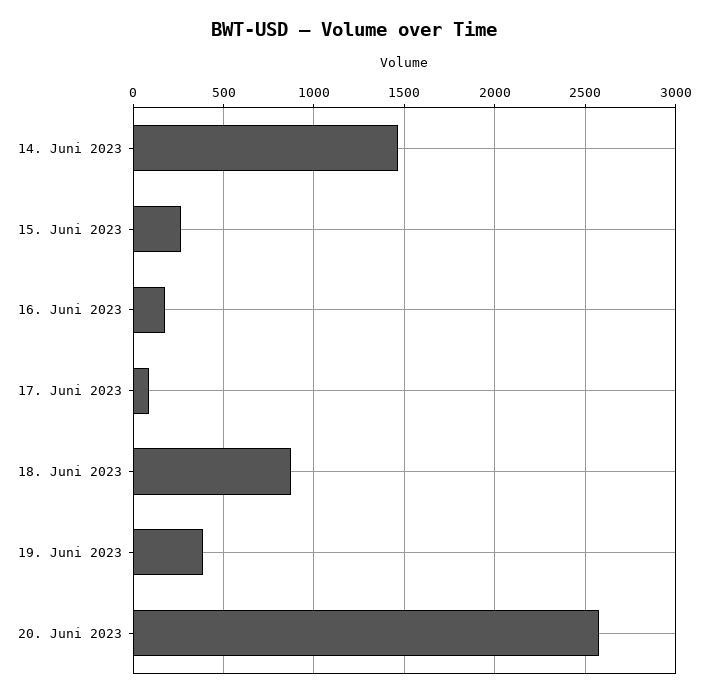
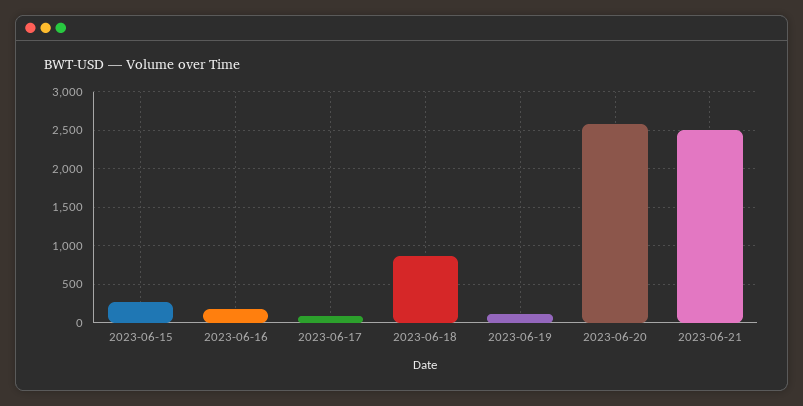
14. Juni 2023: 1450 -> none
19. Juni 2023: 400 -> 100
2023-06-21: none -> 2500

